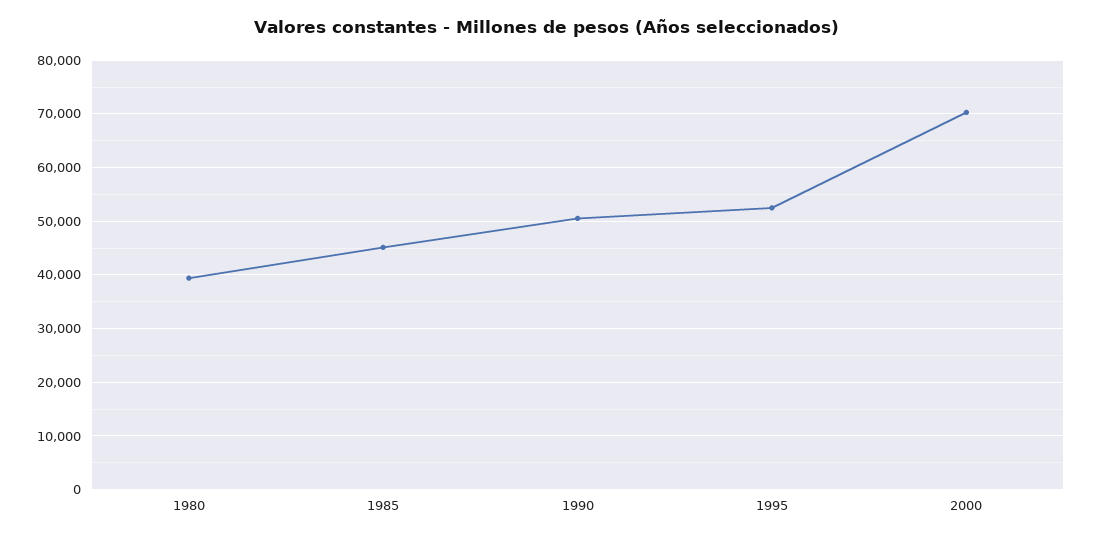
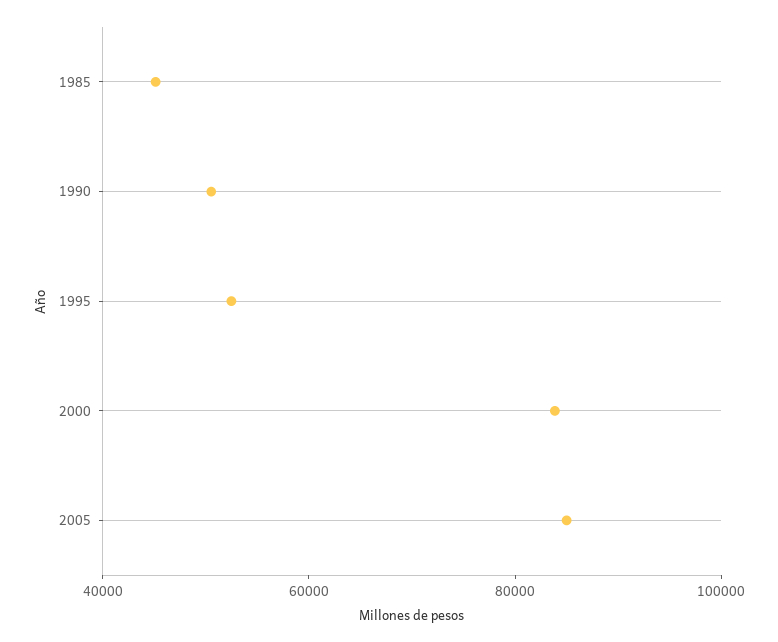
1980: 40000 -> none
2000: 70000 -> 85000
2005: none -> 85000

